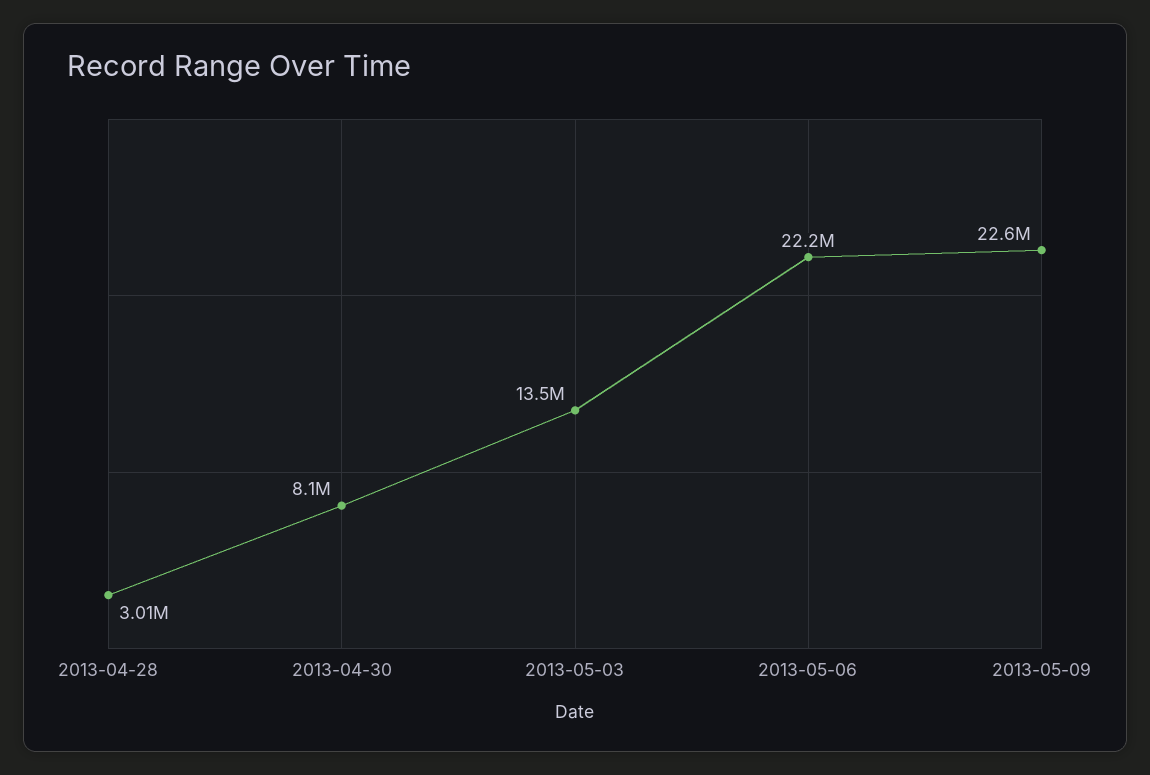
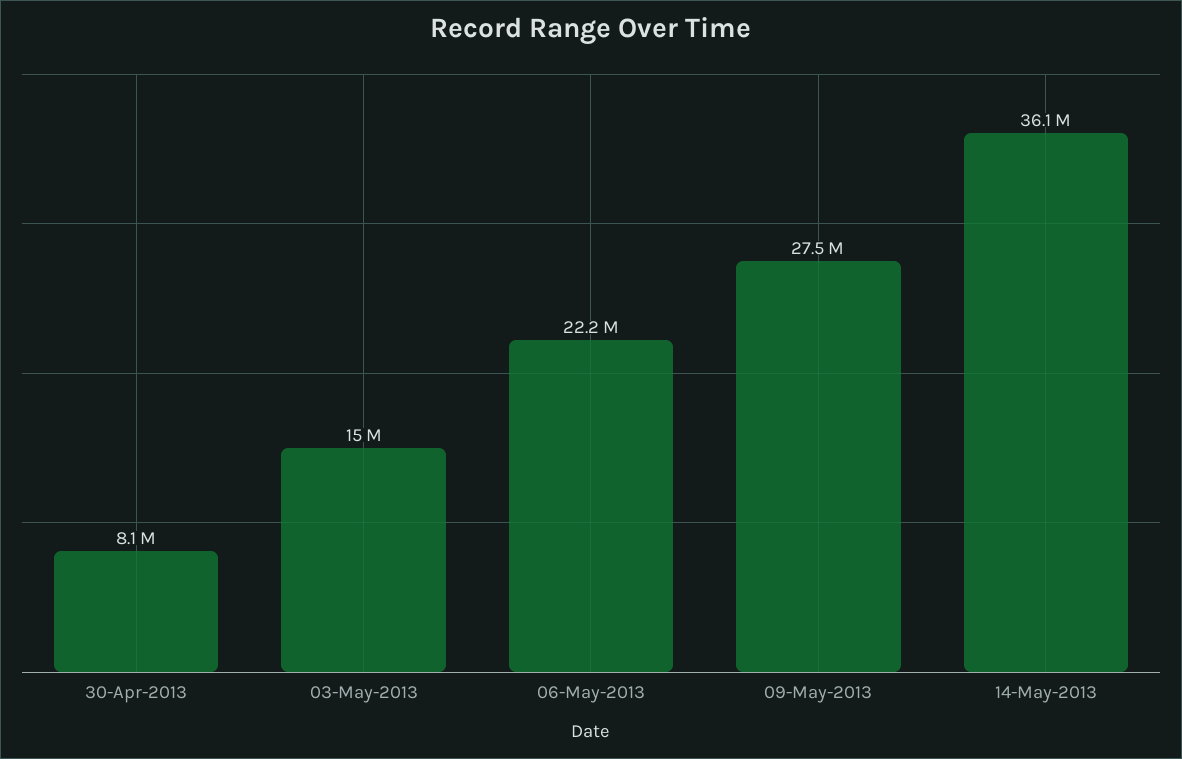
2013-04-28: 3010000 -> none
2013-05-03: 13500000 -> 15000000
2013-05-09: 22600000 -> 27500000
14-May-2013: none -> 36100000

